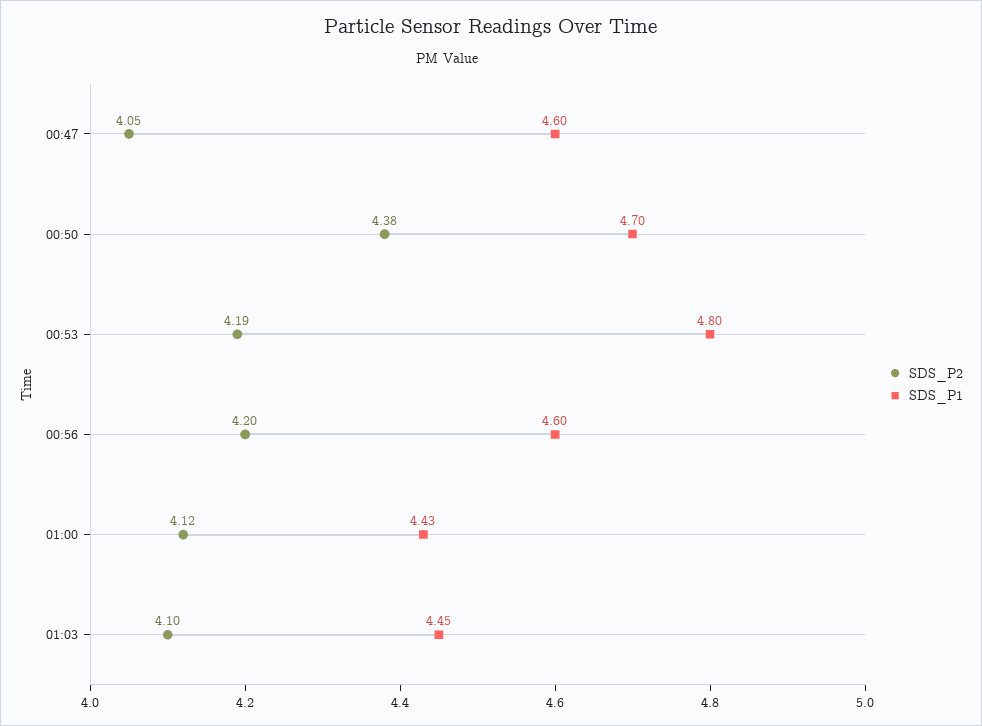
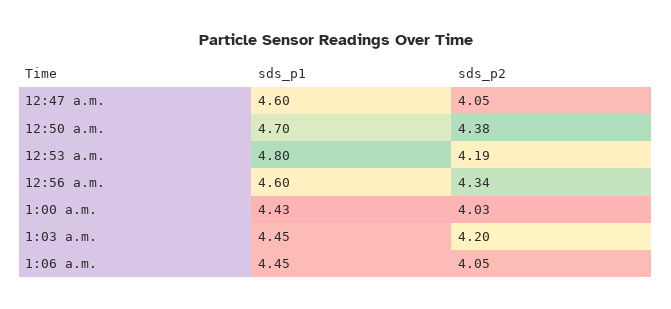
SDS_P2, 00:56: 4.2 -> 4.34
SDS_P2, 01:00: 4.12 -> 4.03
SDS_P2, 01:03: 4.1 -> 4.2
SDS_P1, 1:06 a.m.: none -> 4.45
SDS_P2, 1:06 a.m.: none -> 4.05

